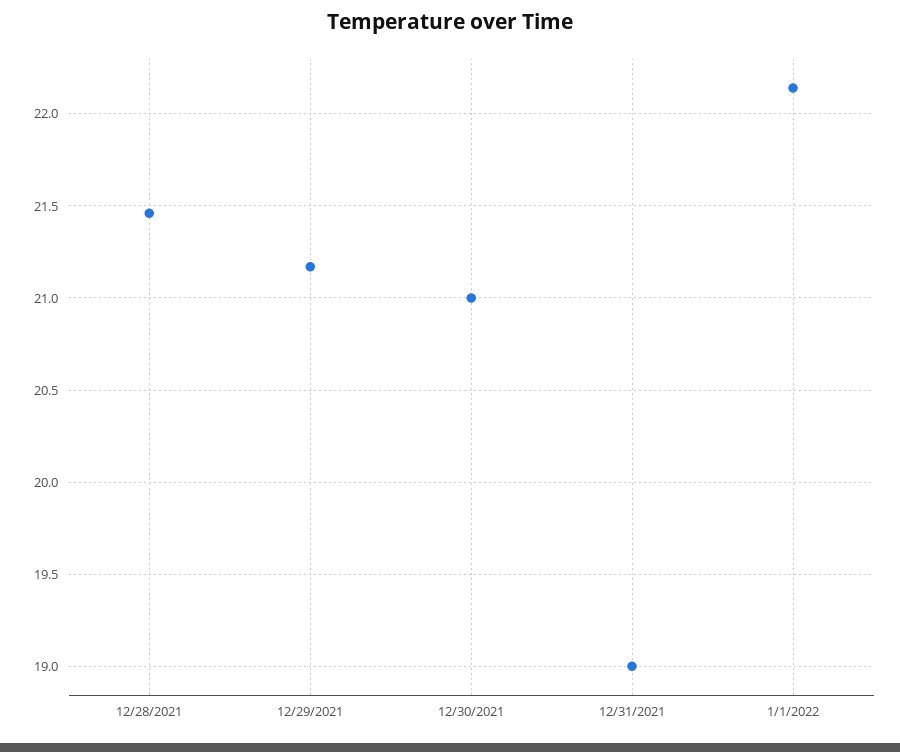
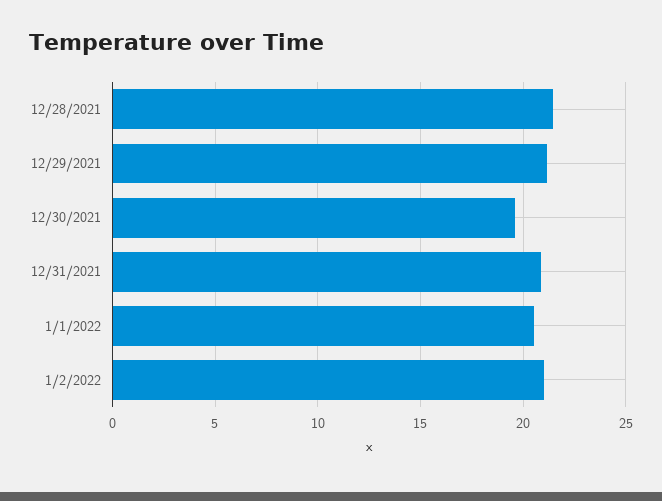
12/30/2021: 21 -> 19.5
12/31/2021: 19 -> 21
1/1/2022: 22.15 -> 20.5
1/2/2022: none -> 21

